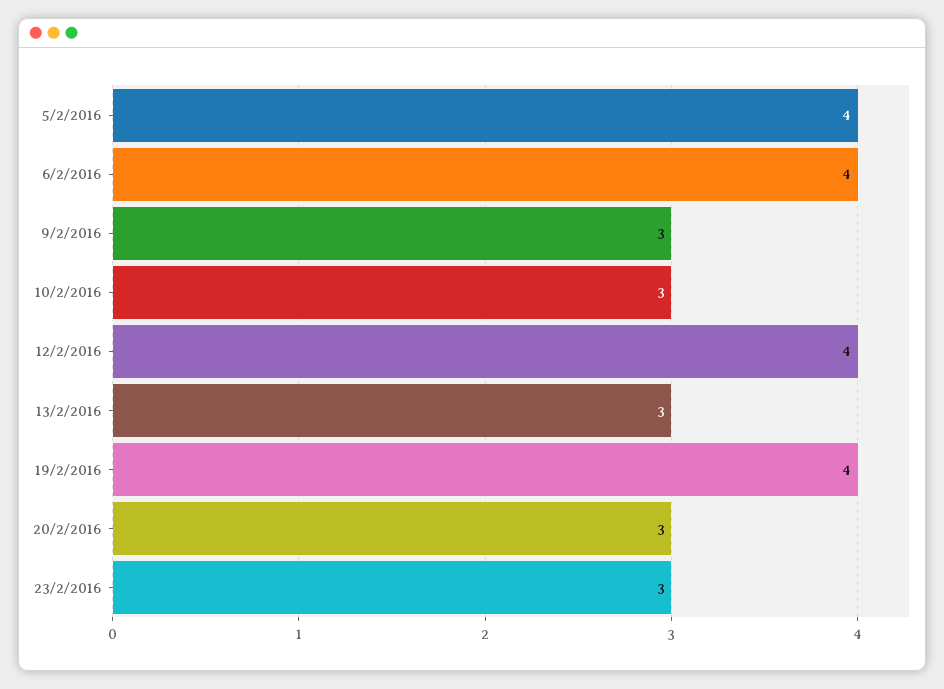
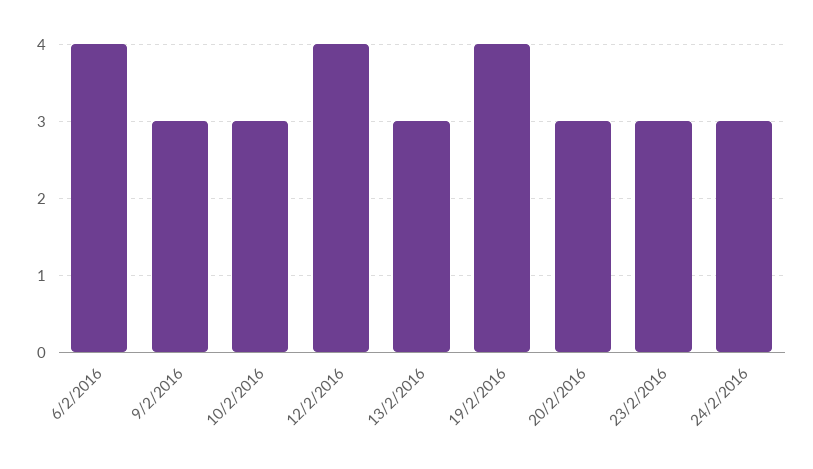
5/2/2016: 4 -> none
24/2/2016: none -> 3

